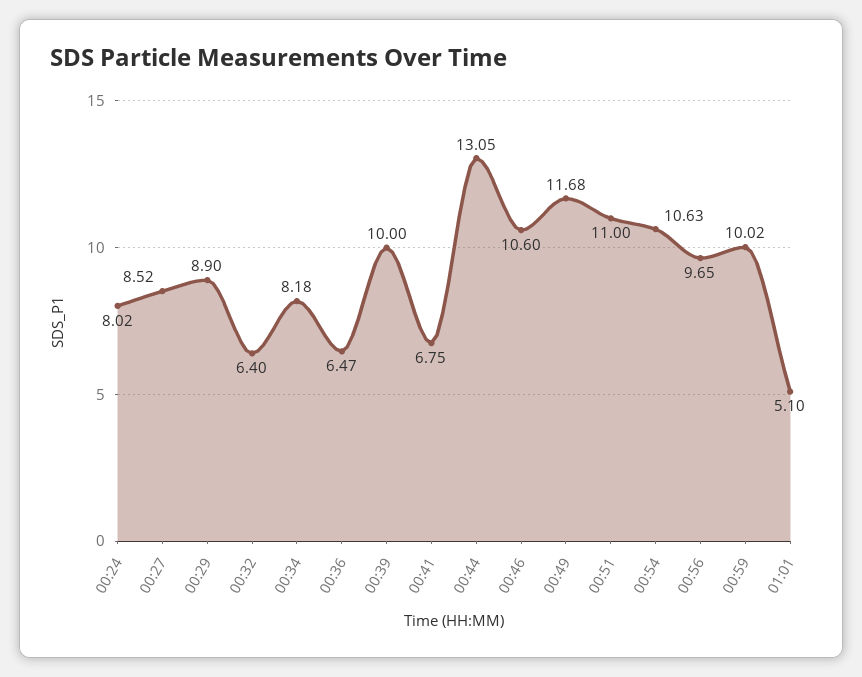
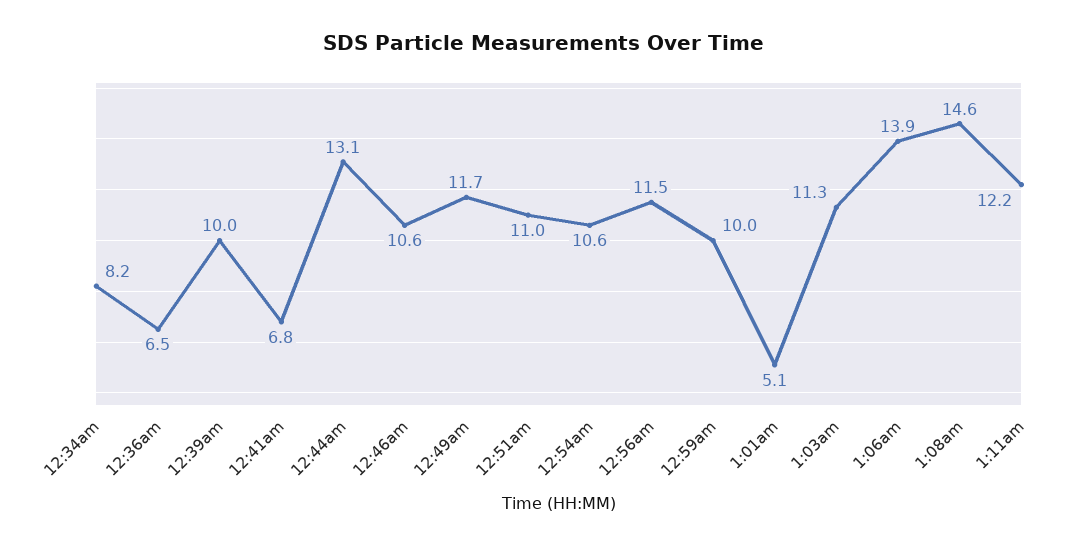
00:24: 8.02 -> none
00:27: 8.52 -> none
00:29: 8.9 -> none
00:32: 6.4 -> none
00:56: 9.65 -> 11.5
1:03am: none -> 11.3
1:06am: none -> 13.9
1:08am: none -> 14.6
1:11am: none -> 12.2

